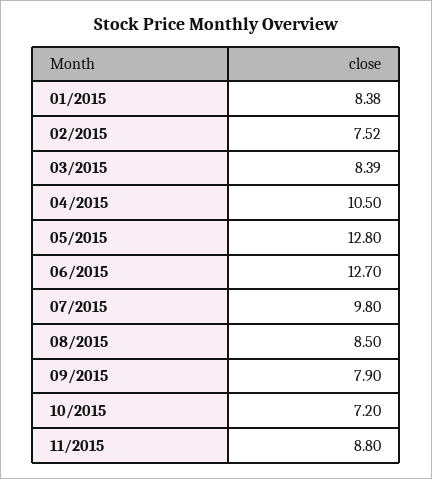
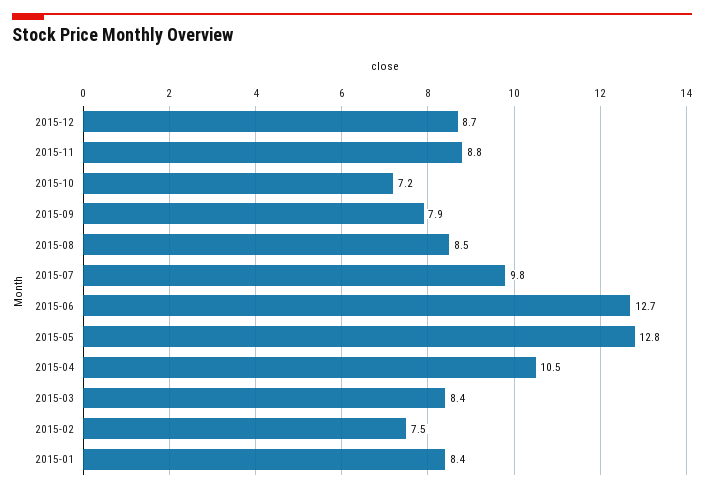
2015-12: none -> 8.7

